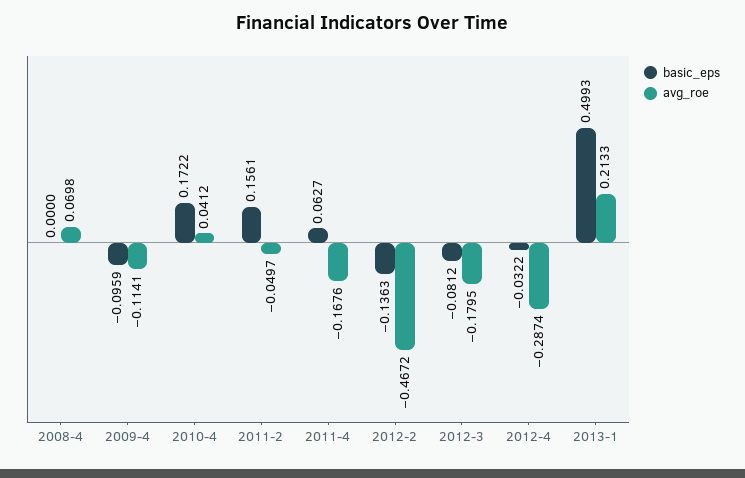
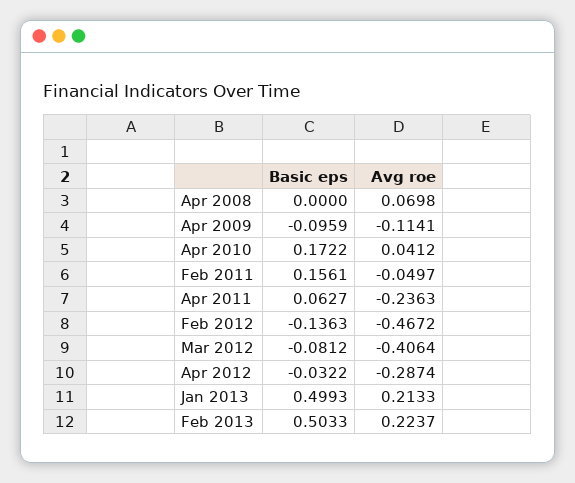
avg_roe, 2011-4: -0.1676 -> -0.2363
avg_roe, 2012-3: -0.1795 -> -0.4064
basic_eps, Feb 2013: none -> 0.5033
avg_roe, Feb 2013: none -> 0.2237

